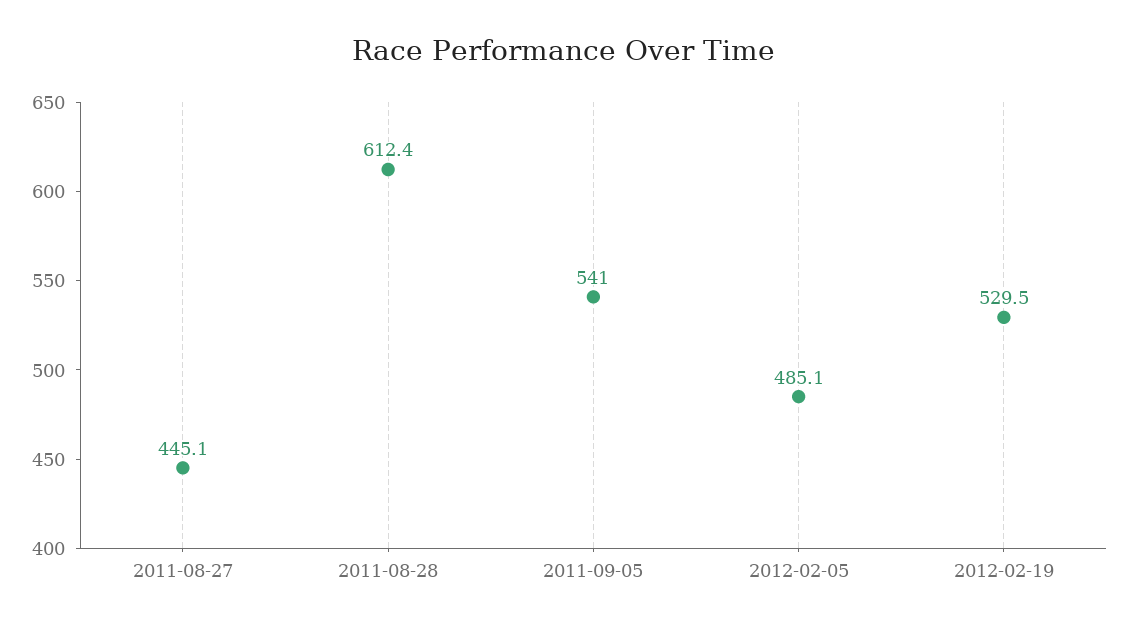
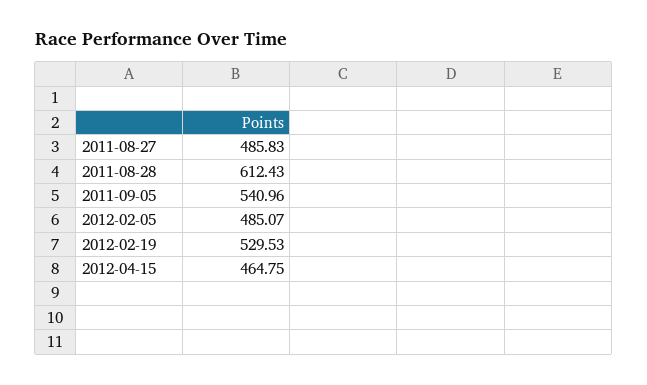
2011-08-27: 445.1 -> 485.83
2012-04-15: none -> 464.75

